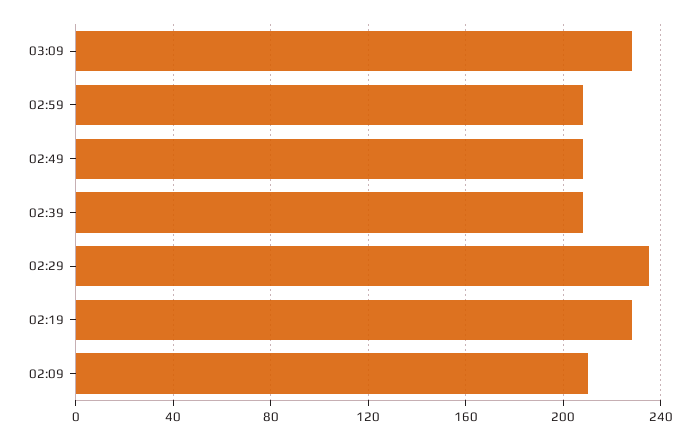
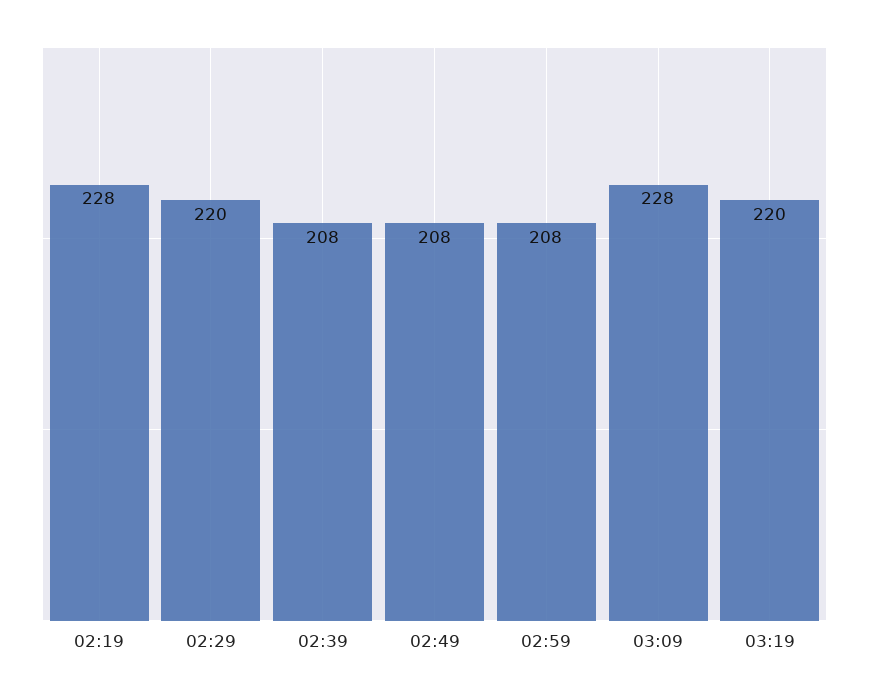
02:29: 235 -> 220
02:09: 210 -> none
03:19: none -> 220

